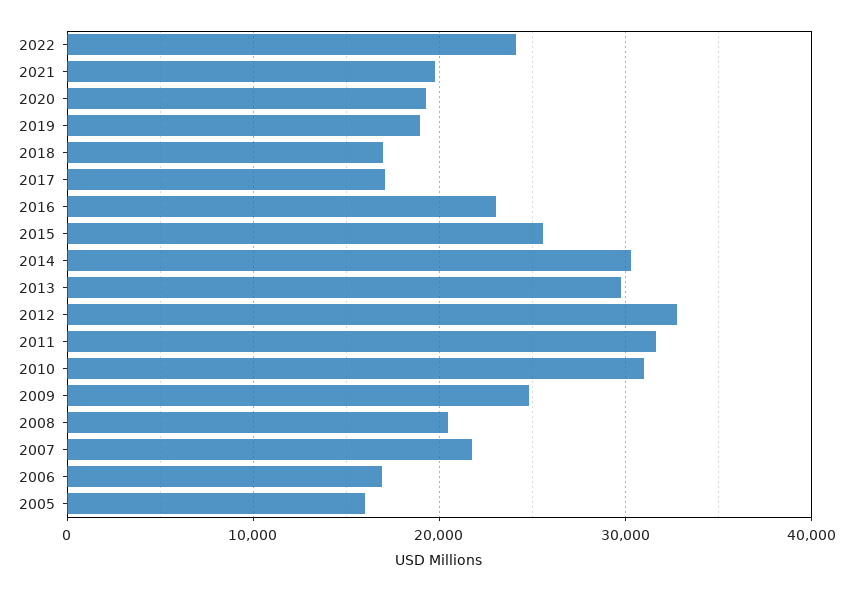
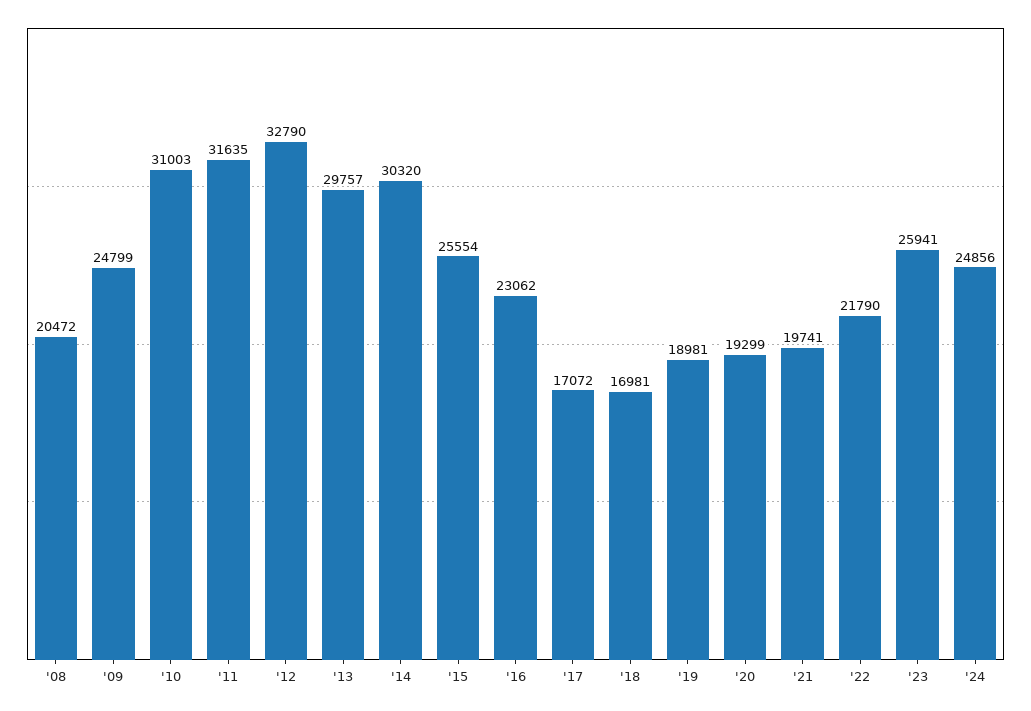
2022: 24000 -> 21790
2007: 22000 -> none
2006: 17000 -> none
2005: 16000 -> none
'23: none -> 25941
'24: none -> 24856

